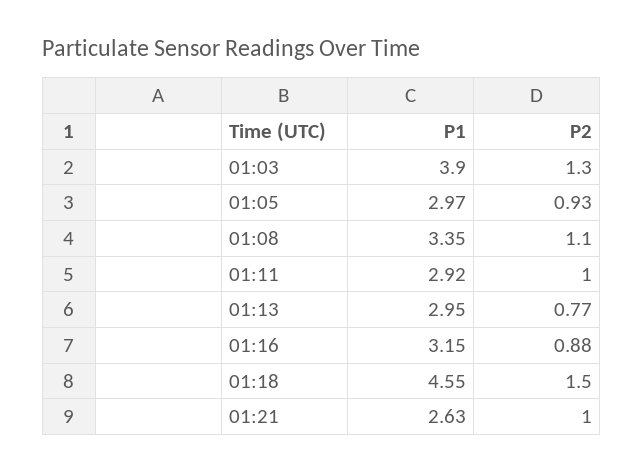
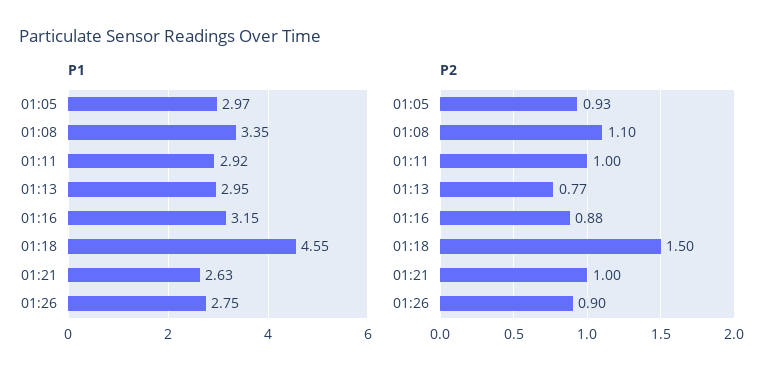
P1, 01:03: 3.9 -> none
P2, 01:03: 1.3 -> none
P1, 01:26: none -> 2.75
P2, 01:26: none -> 0.9

